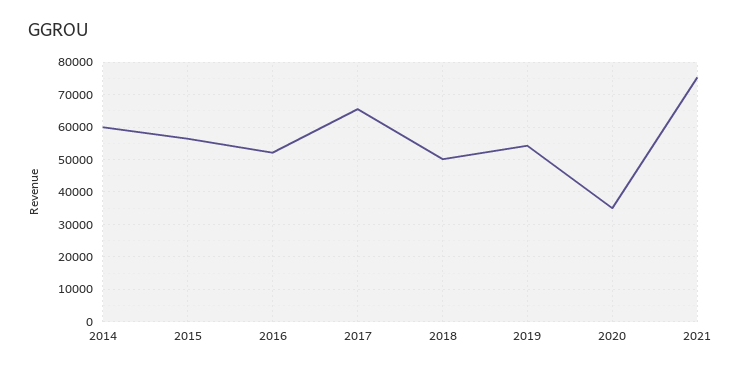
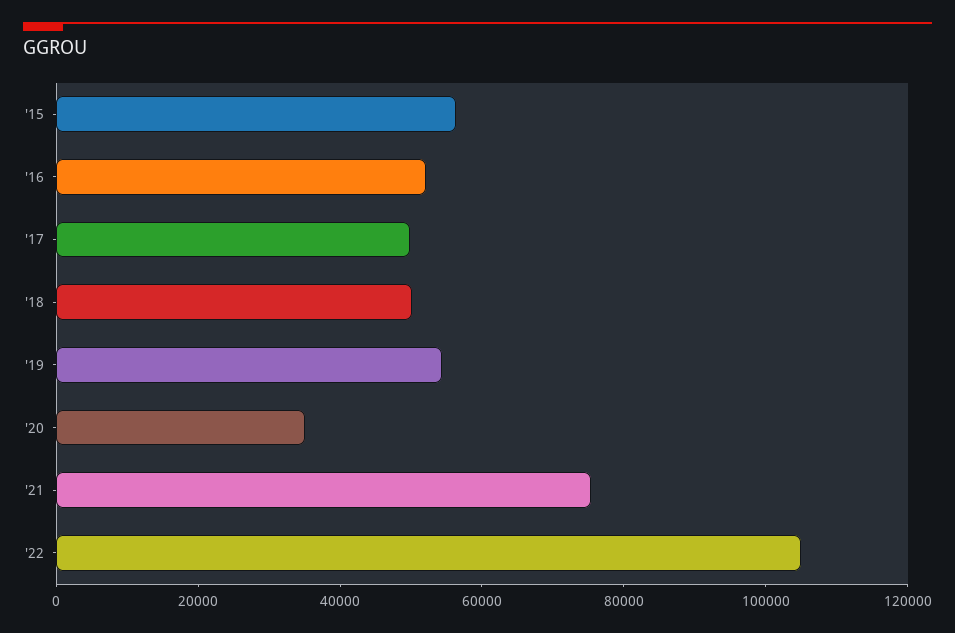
2014: 60000 -> none
2017: 66000 -> 50000
'22: none -> 105000

